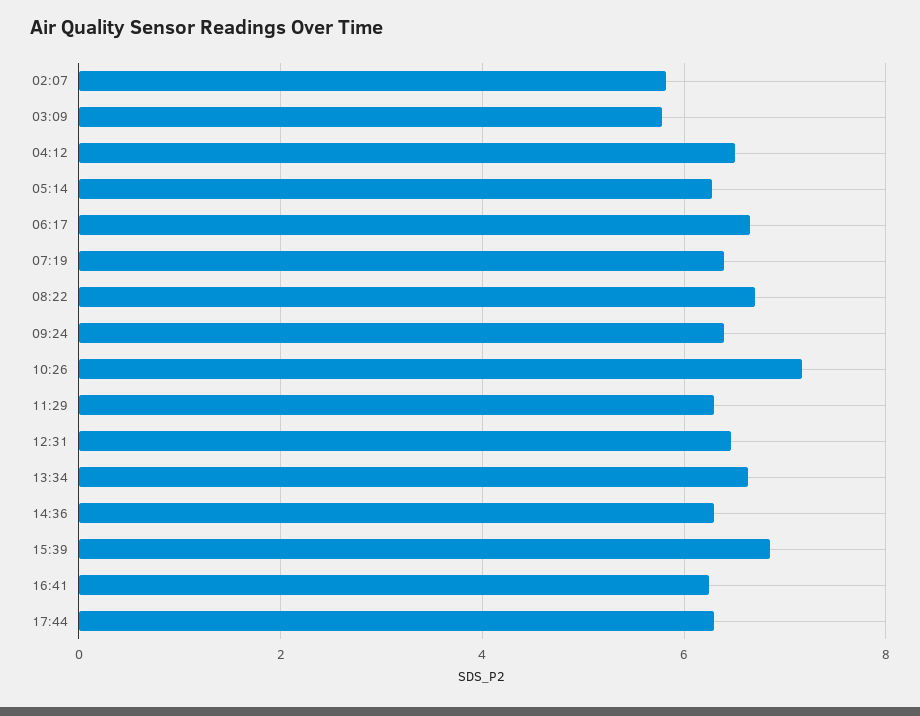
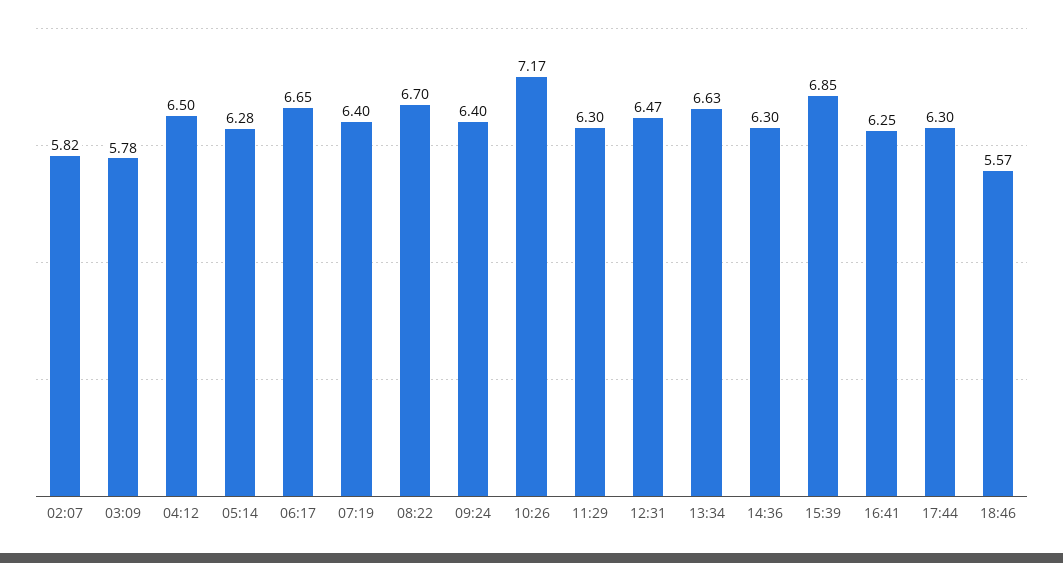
18:46: none -> 5.57

